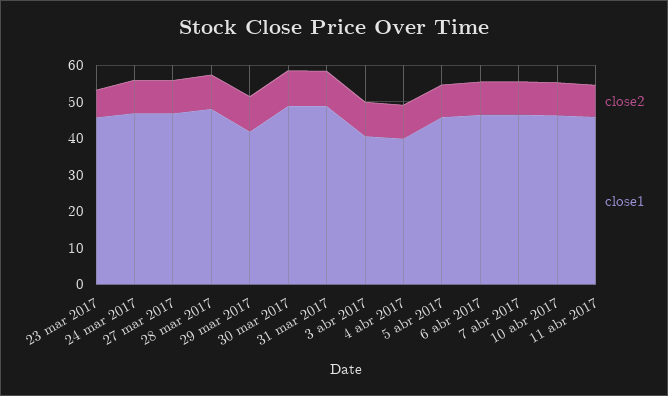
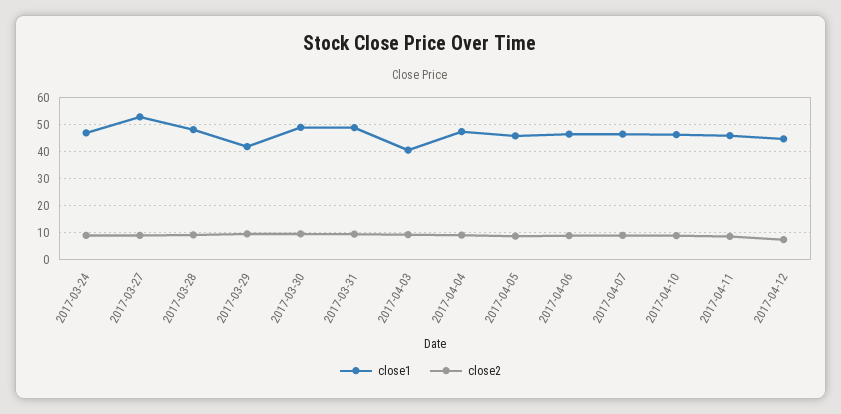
close2, 23 mar 2017: 7.5 -> none
close1, 23 mar 2017: 45 -> none
close1, 27 mar 2017: 47.5 -> 52.5
close1, 4 abr 2017: 40 -> 47.5
close1, 2017-04-12: none -> 45
close2, 2017-04-12: none -> 7.5

